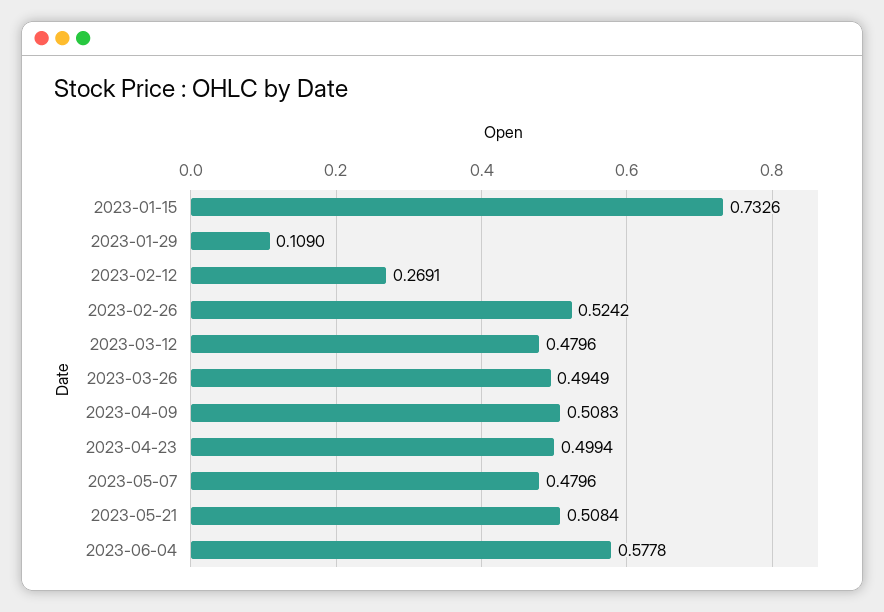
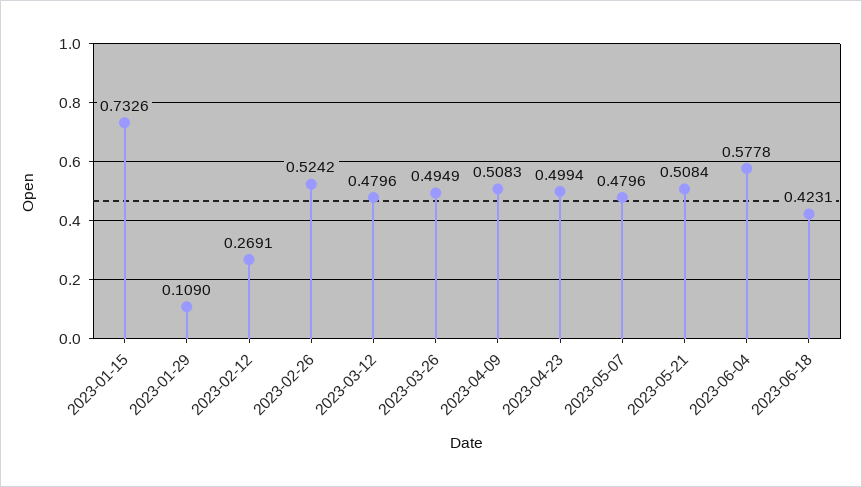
2023-06-18: none -> 0.4231

